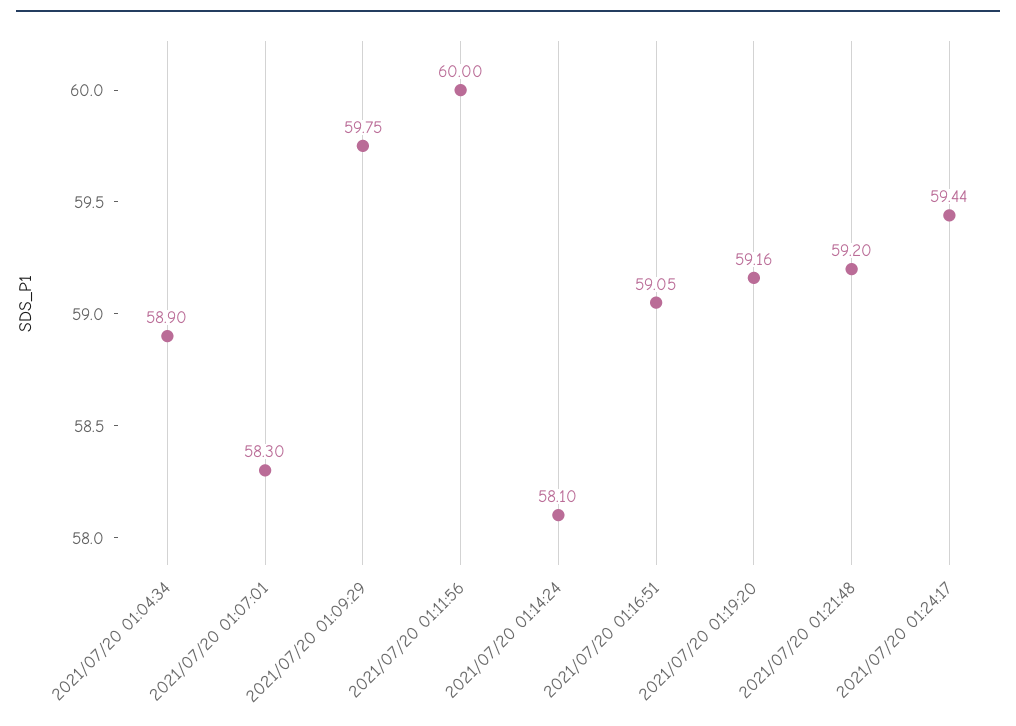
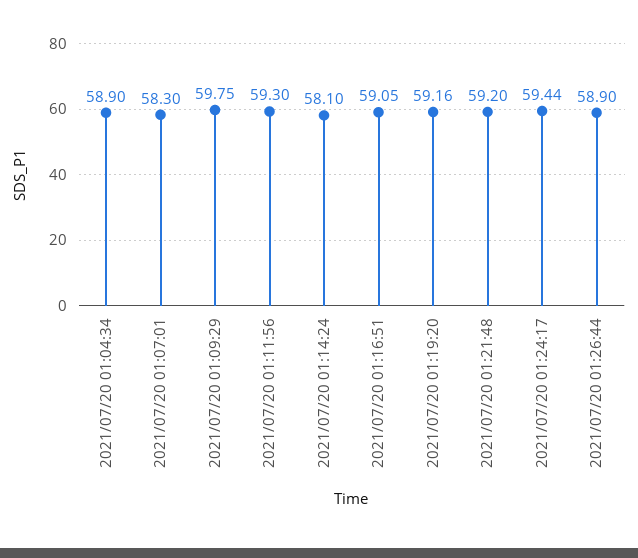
2021/07/20 01:11:56: 60 -> 59.3
2021/07/20 01:26:44: none -> 58.9

